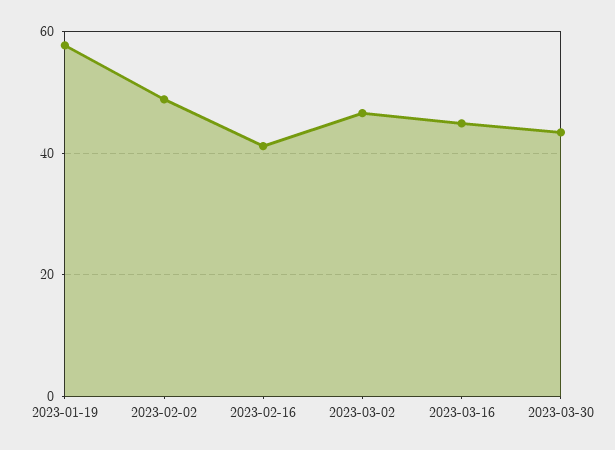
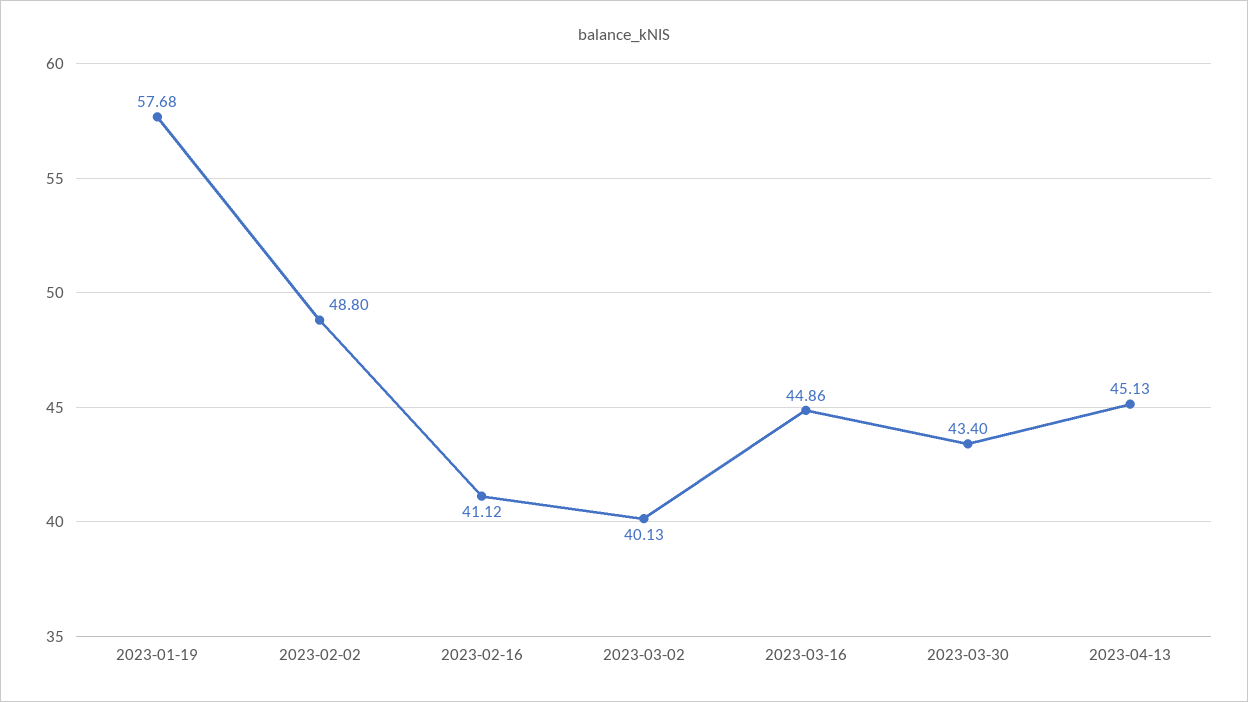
2023-03-02: 46 -> 40.13
2023-04-13: none -> 45.13

